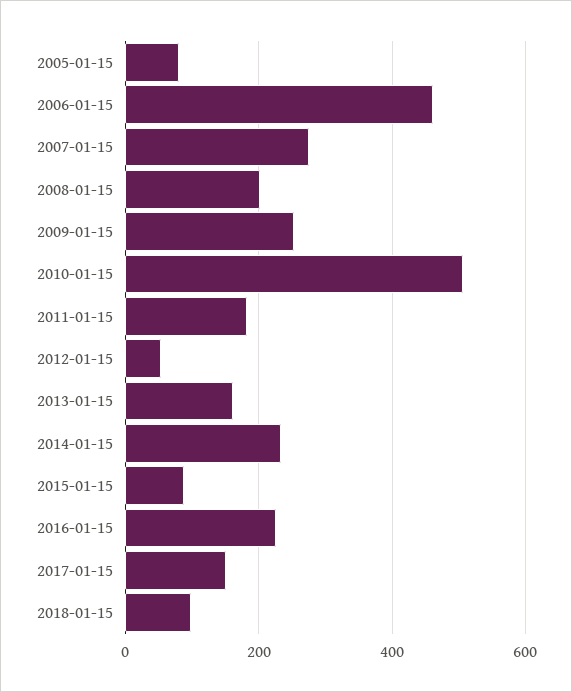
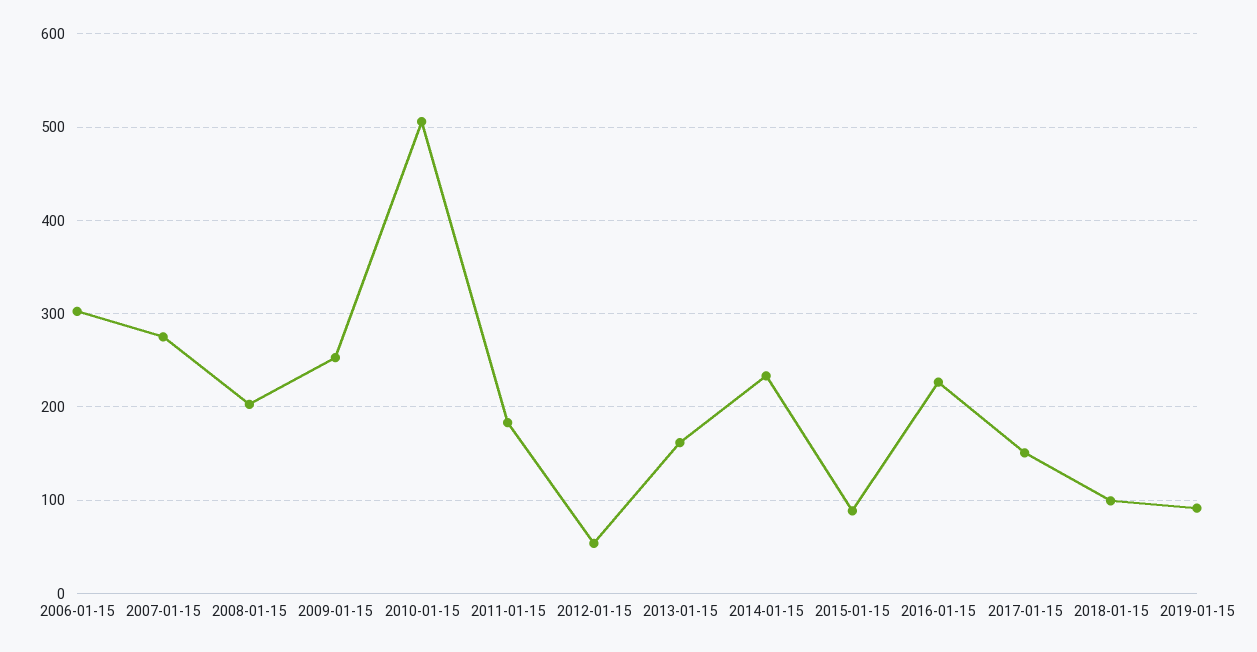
2005-01-15: 80 -> none
2006-01-15: 460 -> 300
2019-01-15: none -> 90

